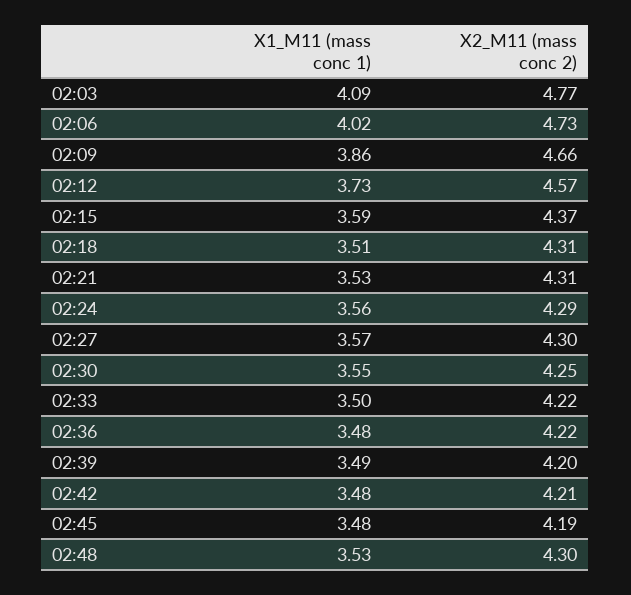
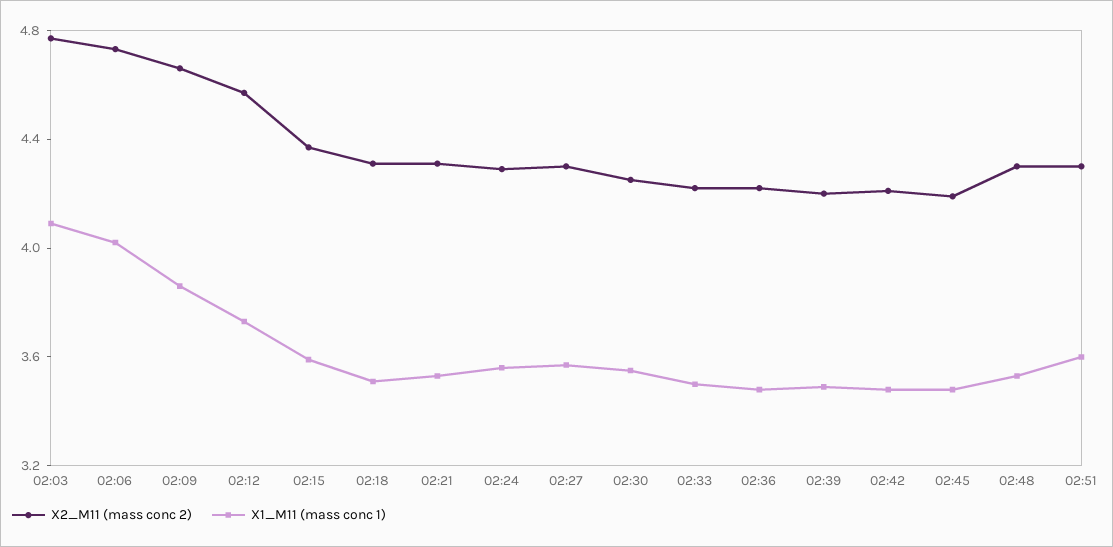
X2_M11 (mass conc 2), 02:51: none -> 4.3
X1_M11 (mass conc 1), 02:51: none -> 3.6

